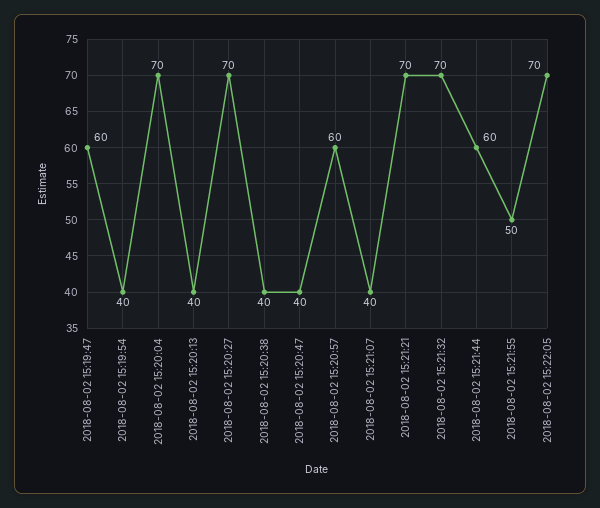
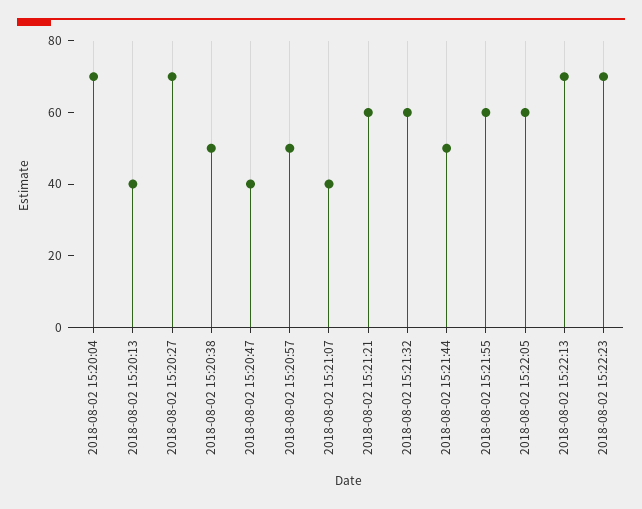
2018-08-02 15:19:47: 60 -> none
2018-08-02 15:19:54: 40 -> none
2018-08-02 15:20:38: 40 -> 50
2018-08-02 15:20:57: 60 -> 50
2018-08-02 15:21:21: 70 -> 60
2018-08-02 15:21:32: 70 -> 60
2018-08-02 15:21:44: 60 -> 50
2018-08-02 15:21:55: 50 -> 60
2018-08-02 15:22:05: 70 -> 60
2018-08-02 15:22:13: none -> 70
2018-08-02 15:22:23: none -> 70

